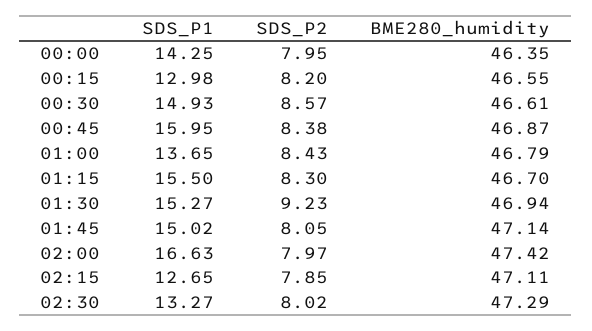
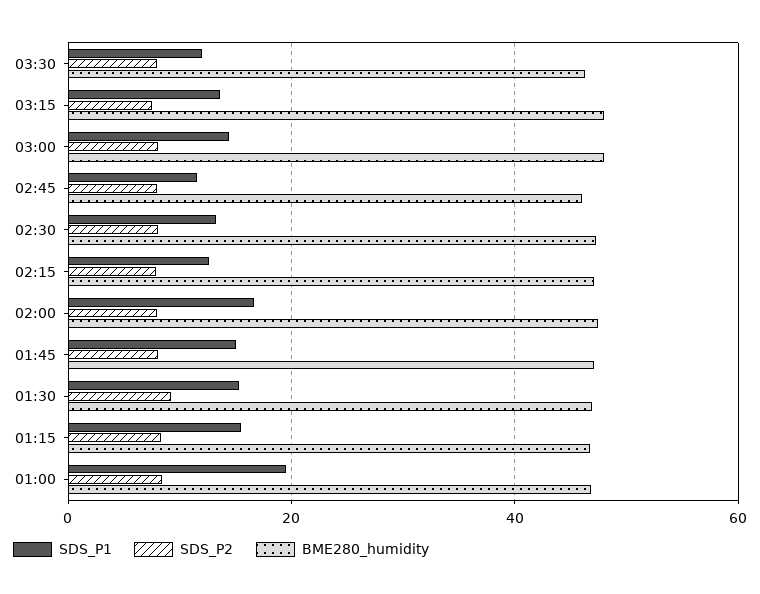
SDS_P1, 00:00: 14.25 -> none
SDS_P2, 00:00: 7.95 -> none
BME280_humidity, 00:00: 46.35 -> none
SDS_P1, 00:15: 12.98 -> none
SDS_P2, 00:15: 8.2 -> none
BME280_humidity, 00:15: 46.55 -> none
SDS_P1, 00:30: 14.93 -> none
SDS_P2, 00:30: 8.57 -> none
BME280_humidity, 00:30: 46.61 -> none
SDS_P1, 00:45: 15.95 -> none
SDS_P2, 00:45: 8.38 -> none
BME280_humidity, 00:45: 46.87 -> none
SDS_P1, 01:00: 13.65 -> 20
SDS_P1, 03:30: none -> 12
SDS_P2, 03:30: none -> 8
BME280_humidity, 03:30: none -> 46
SDS_P1, 03:15: none -> 14
SDS_P2, 03:15: none -> 8
BME280_humidity, 03:15: none -> 48
SDS_P1, 03:00: none -> 14
SDS_P2, 03:00: none -> 8
BME280_humidity, 03:00: none -> 48
SDS_P1, 02:45: none -> 12
SDS_P2, 02:45: none -> 8
BME280_humidity, 02:45: none -> 46

